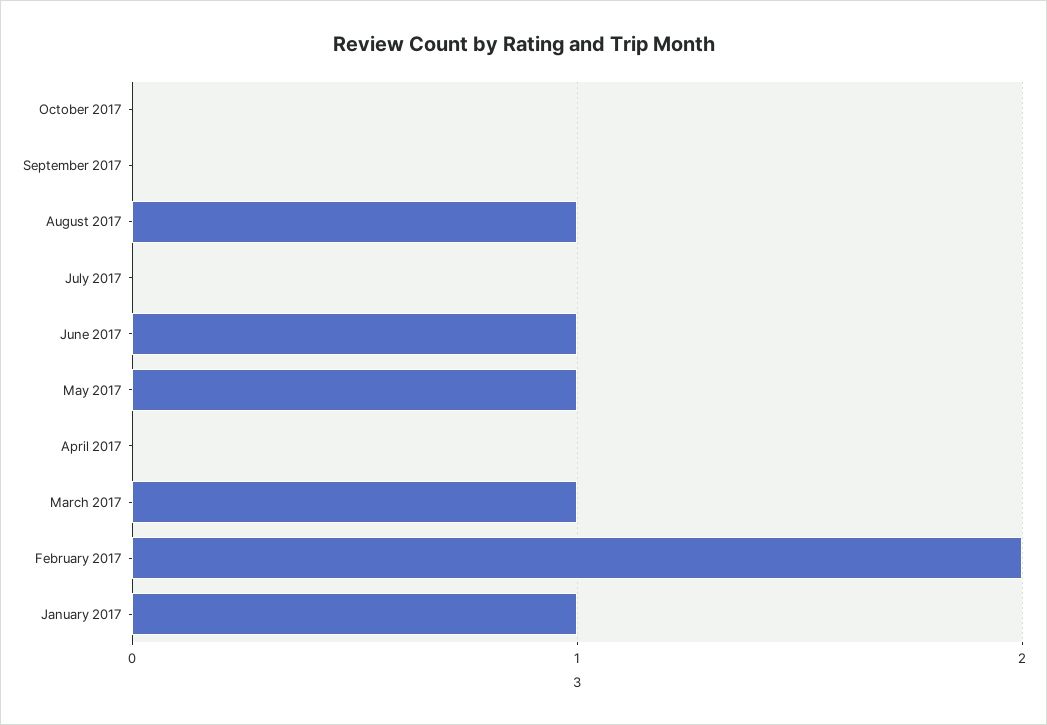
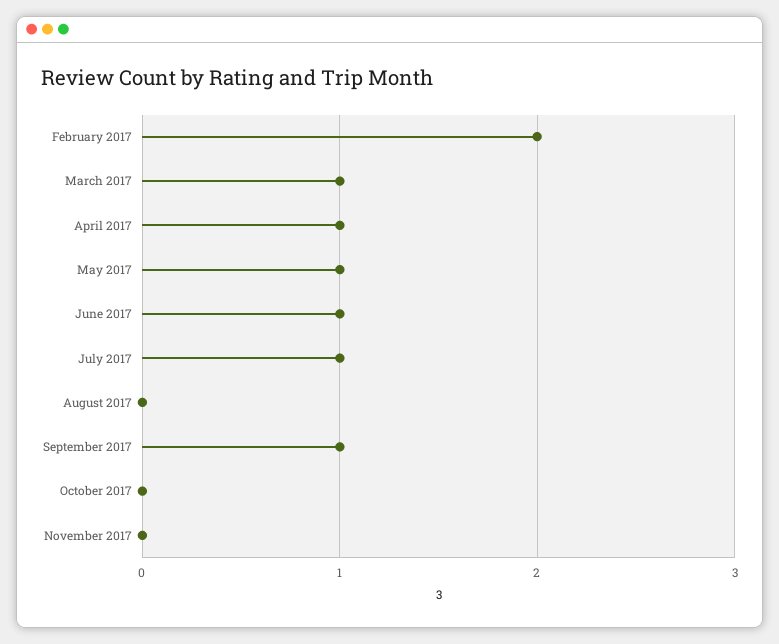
September 2017: 0 -> 1
August 2017: 1 -> 0
July 2017: 0 -> 1
April 2017: 0 -> 1
January 2017: 1 -> none
November 2017: none -> 0

